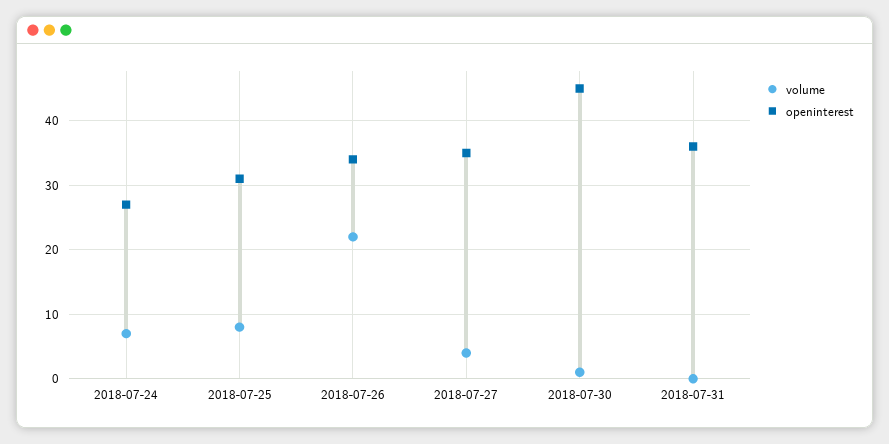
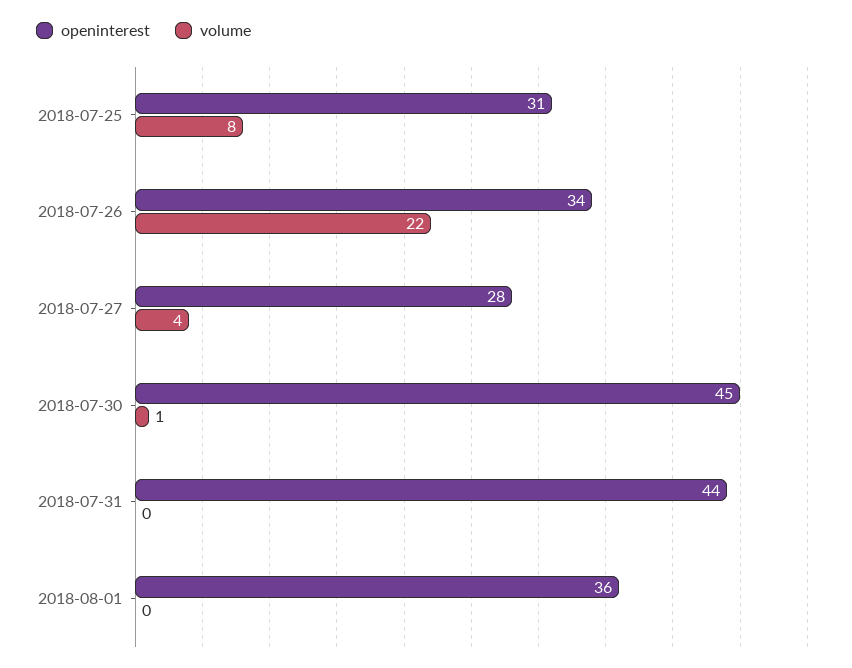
volume, 2018-07-24: 7 -> none
openinterest, 2018-07-24: 27 -> none
openinterest, 2018-07-27: 35 -> 28
openinterest, 2018-07-31: 36 -> 44
openinterest, 2018-08-01: none -> 36
volume, 2018-08-01: none -> 0

